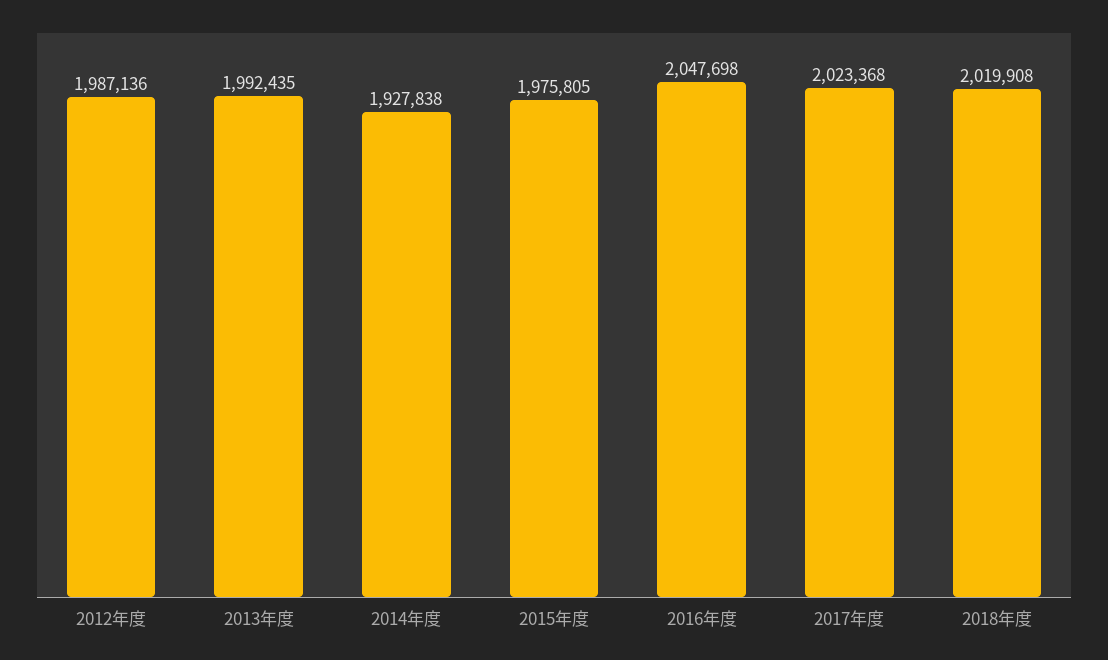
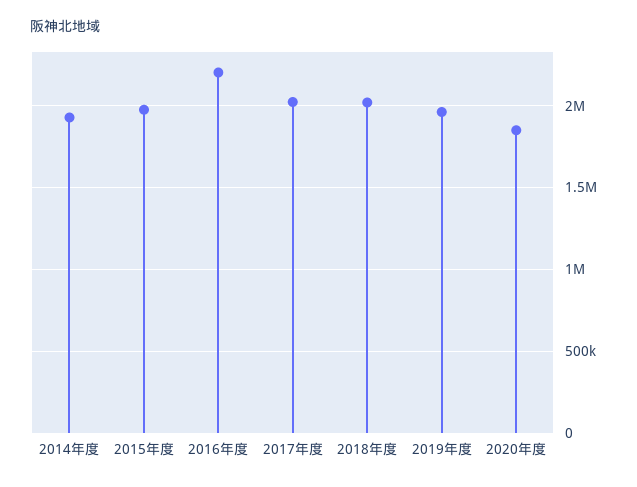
2012年度: 1987136 -> none
2013年度: 1992435 -> none
2016年度: 2047698 -> 2200000
2019年度: none -> 1950000
2020年度: none -> 1850000

